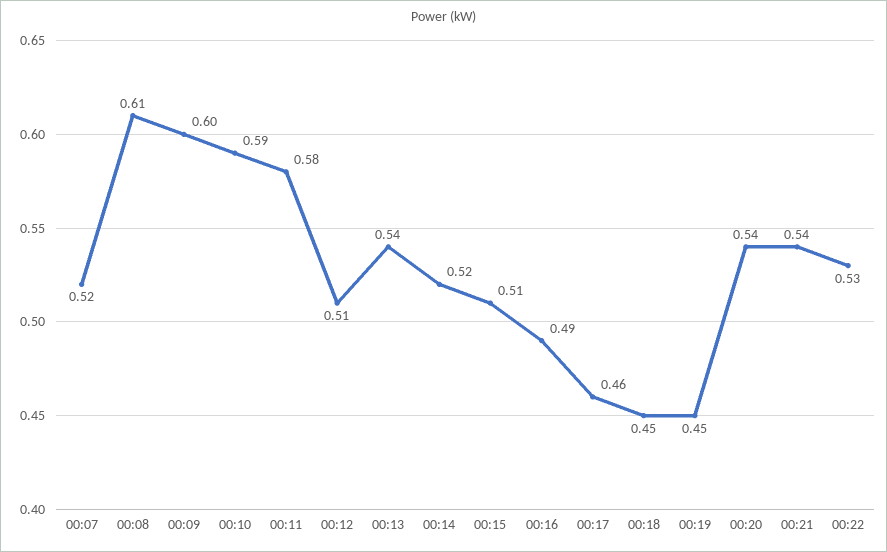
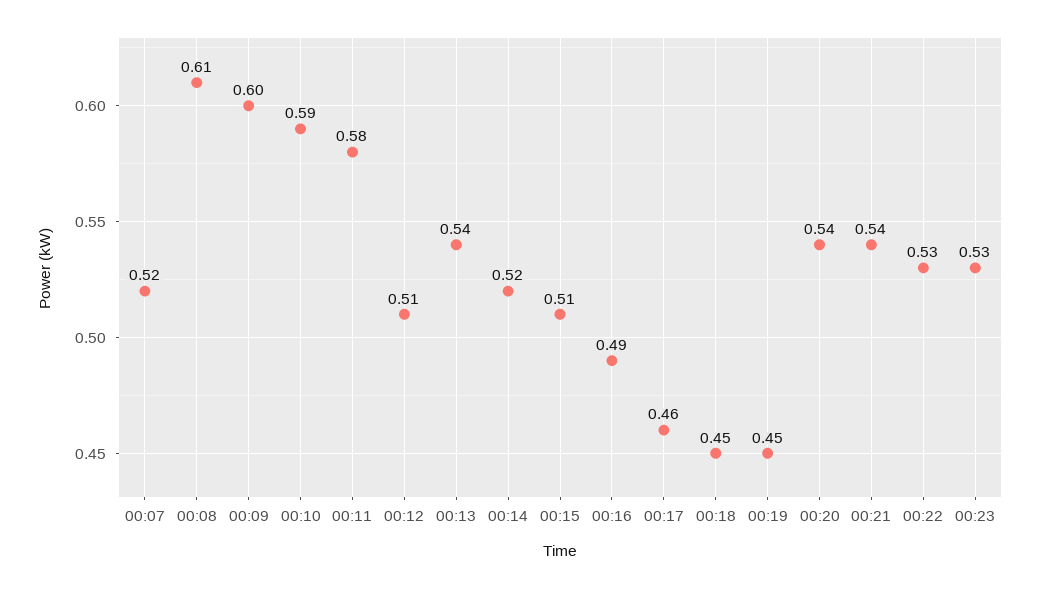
00:23: none -> 0.53

